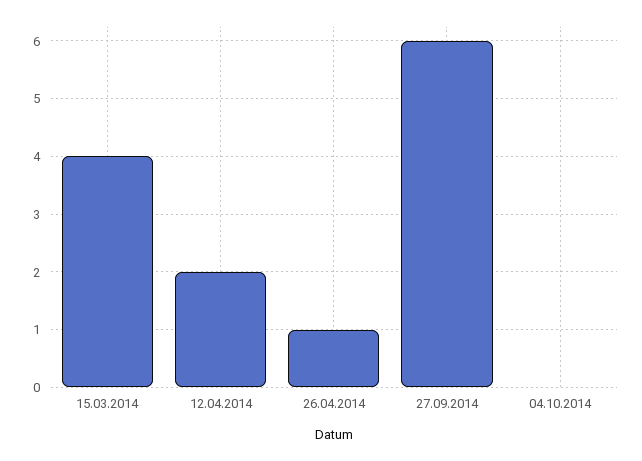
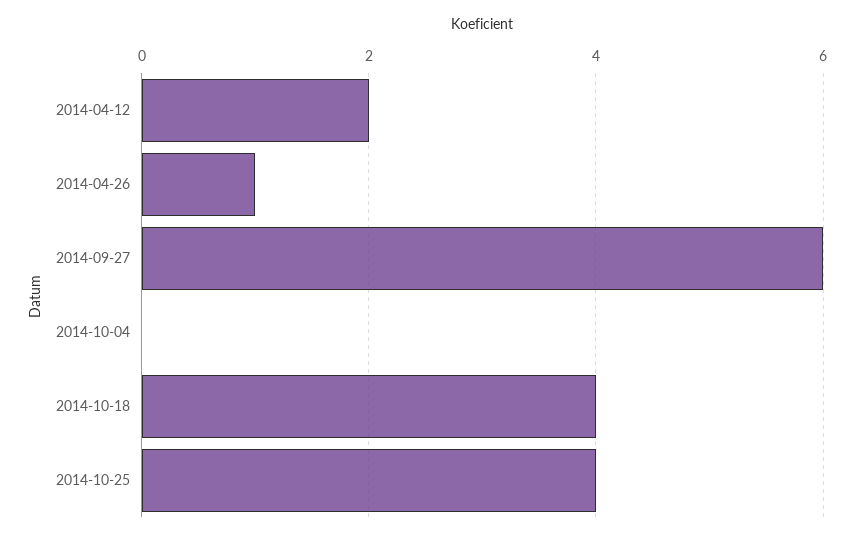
15.03.2014: 4 -> none
2014-10-18: none -> 4
2014-10-25: none -> 4

